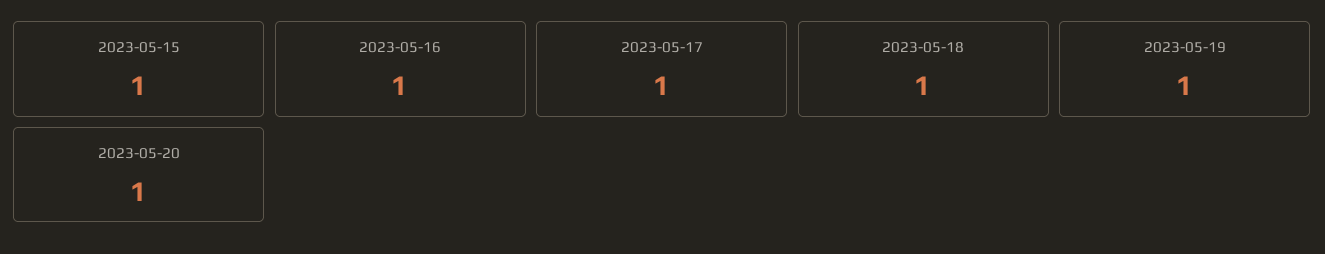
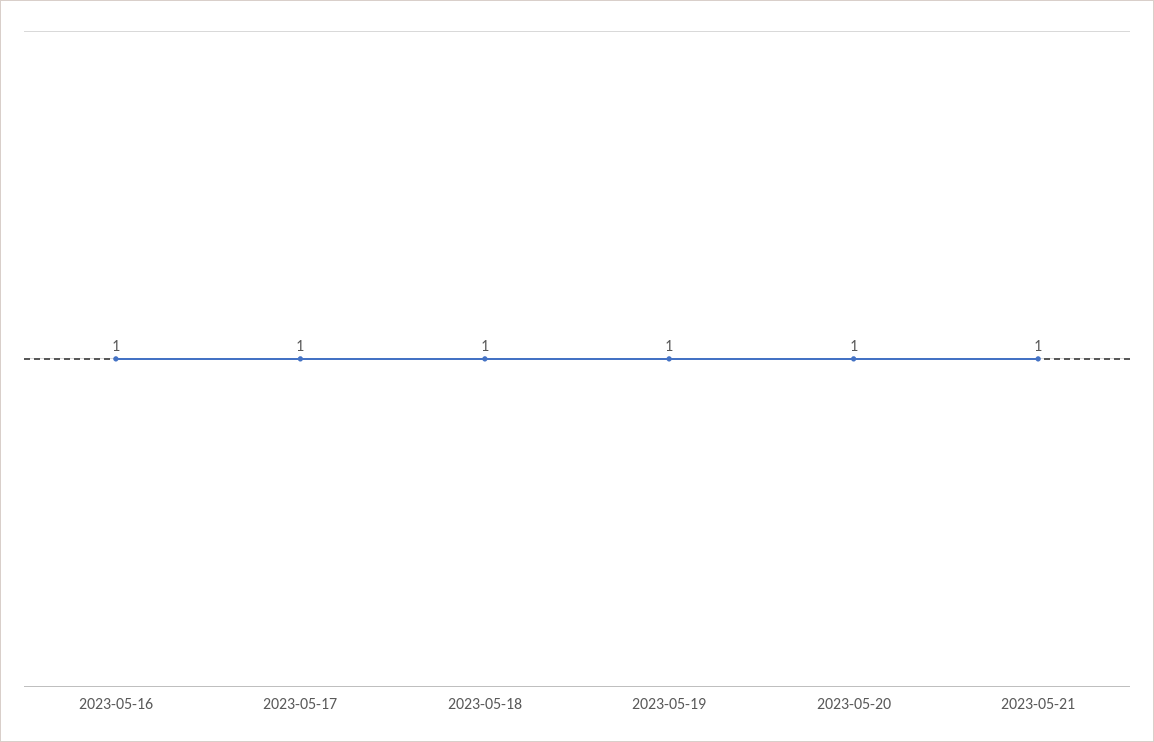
2023-05-15: 1 -> none
2023-05-21: none -> 1

